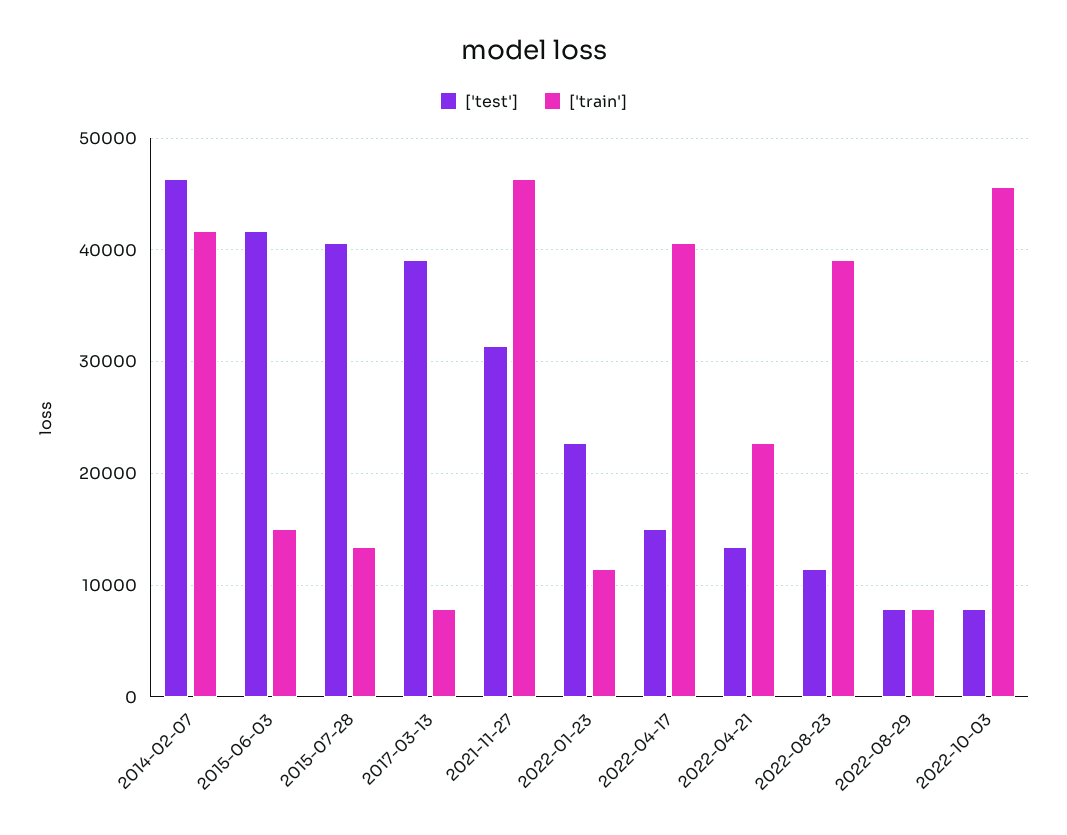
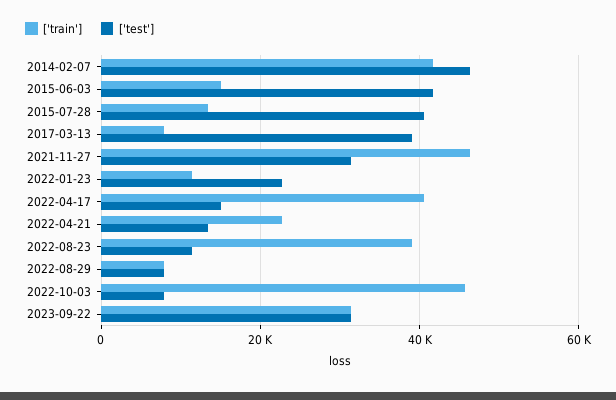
['train'], 2023-09-22: none -> 32000
['test'], 2023-09-22: none -> 32000

